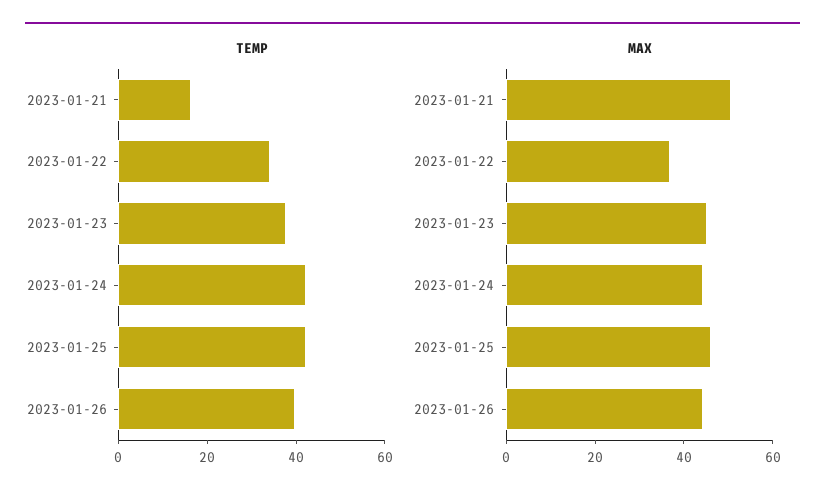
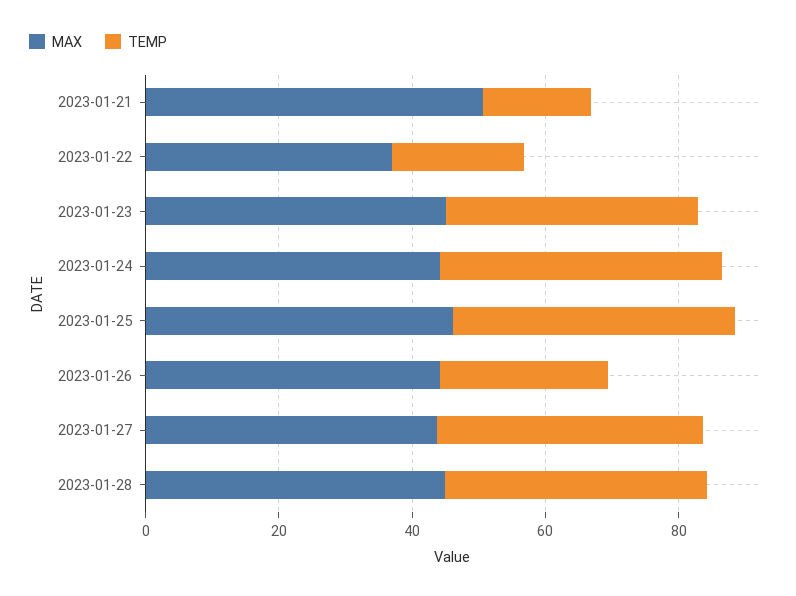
TEMP, 2023-01-22: 35 -> 20
TEMP, 2023-01-26: 40 -> 25
MAX, 2023-01-27: none -> 45
TEMP, 2023-01-27: none -> 40
MAX, 2023-01-28: none -> 45
TEMP, 2023-01-28: none -> 40

